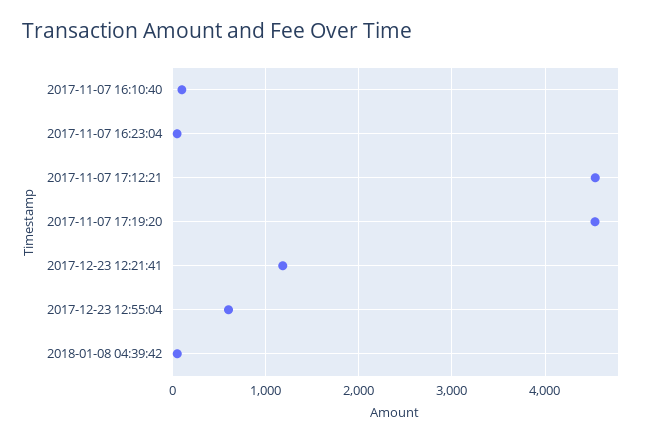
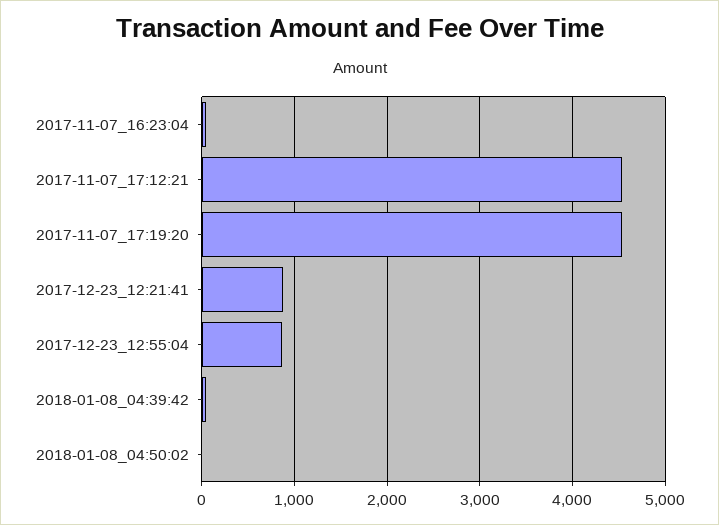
2017-11-07 16:10:40: 100 -> none
2017-12-23 12:21:41: 1200 -> 900
2017-12-23 12:55:04: 600 -> 900
2018-01-08_04:50:02: none -> 0

